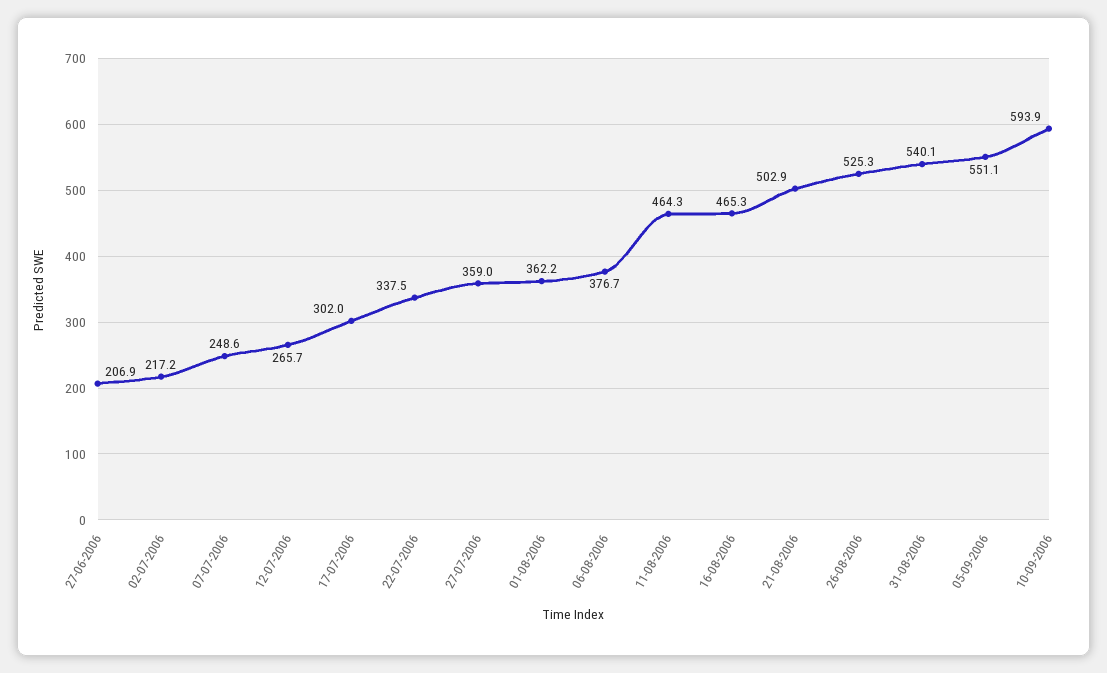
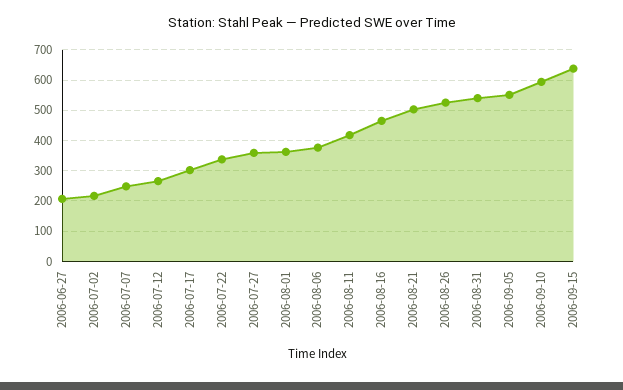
11-08-2006: 464.3 -> 420
2006-09-15: none -> 640

